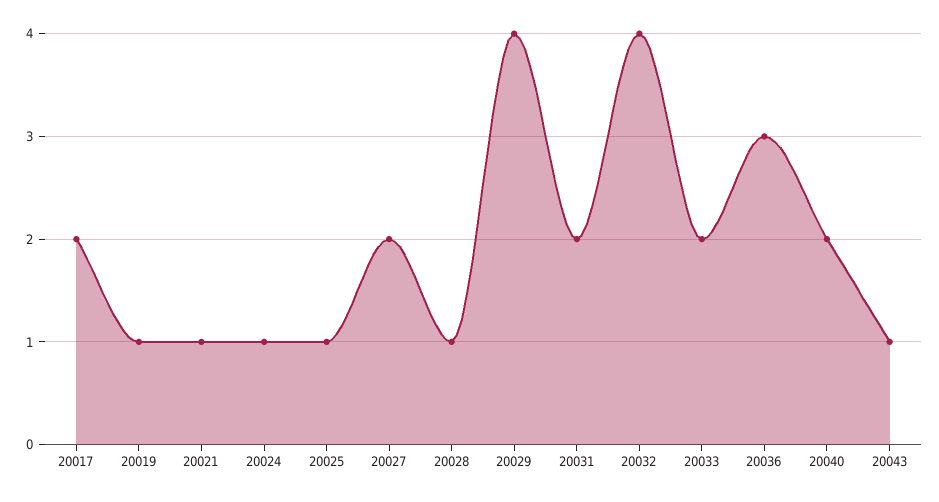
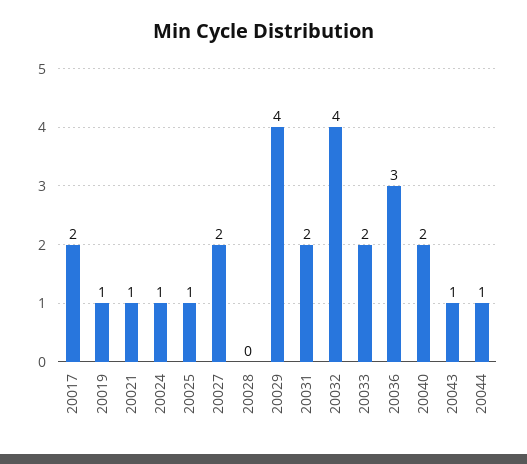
20028: 1 -> 0
20044: none -> 1

